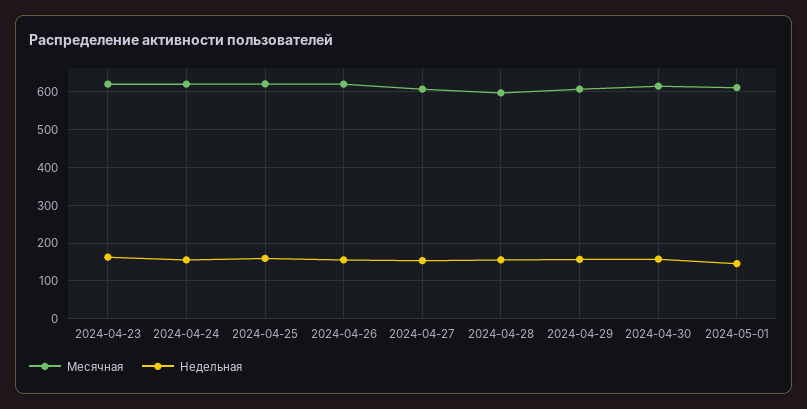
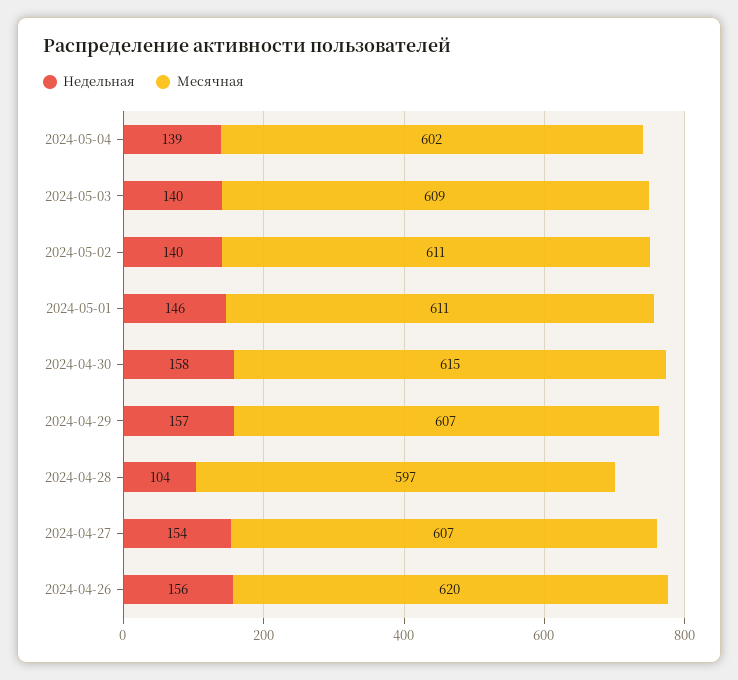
Месячная, 2024-04-23: 620 -> none
Недельная, 2024-04-23: 160 -> none
Месячная, 2024-04-24: 620 -> none
Недельная, 2024-04-24: 160 -> none
Месячная, 2024-04-25: 620 -> none
Недельная, 2024-04-25: 160 -> none
Недельная, 2024-04-28: 160 -> 104
Недельная, 2024-05-04: none -> 139
Месячная, 2024-05-04: none -> 602
Недельная, 2024-05-03: none -> 140
Месячная, 2024-05-03: none -> 609
Недельная, 2024-05-02: none -> 140
Месячная, 2024-05-02: none -> 611

